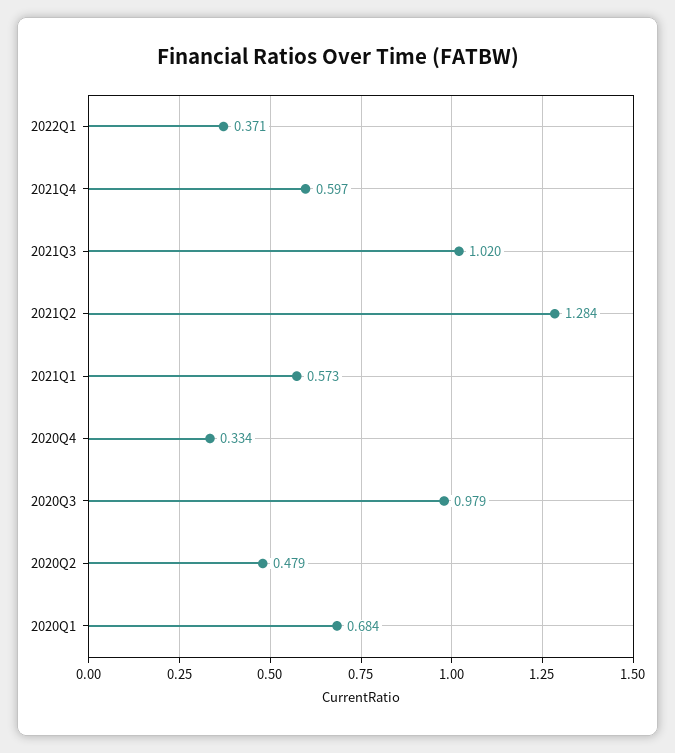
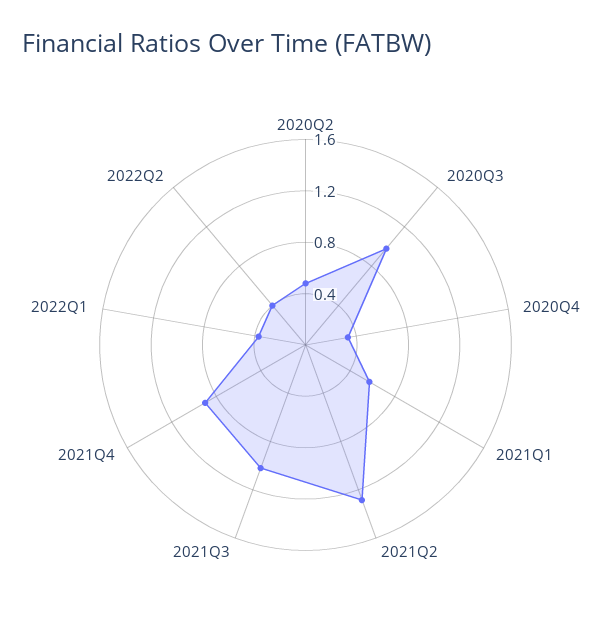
2021Q4: 0.597 -> 0.9
2020Q1: 0.684 -> none
2022Q2: none -> 0.4

